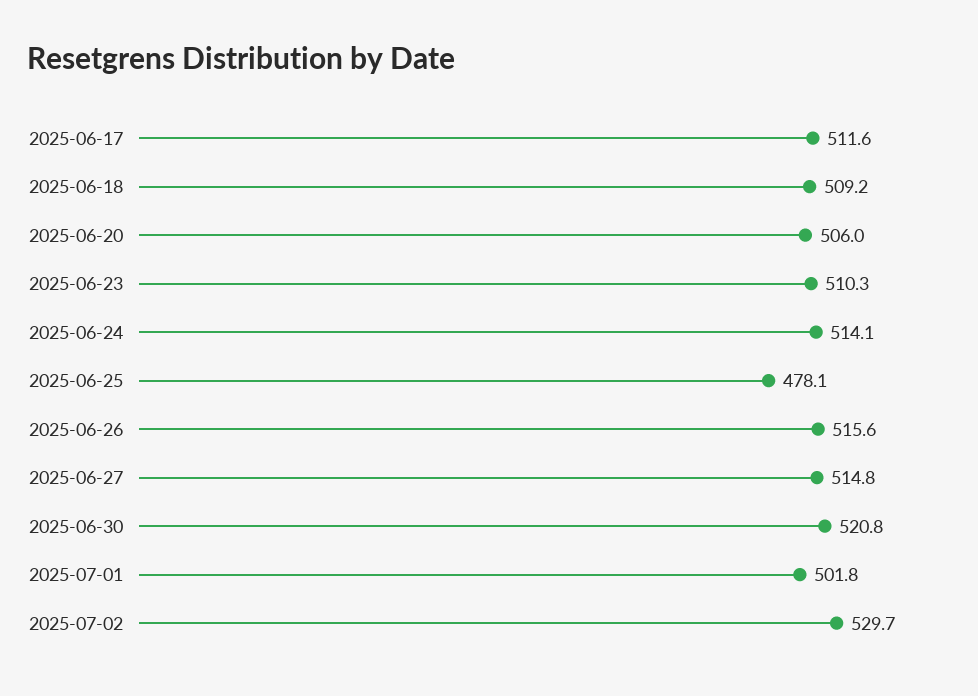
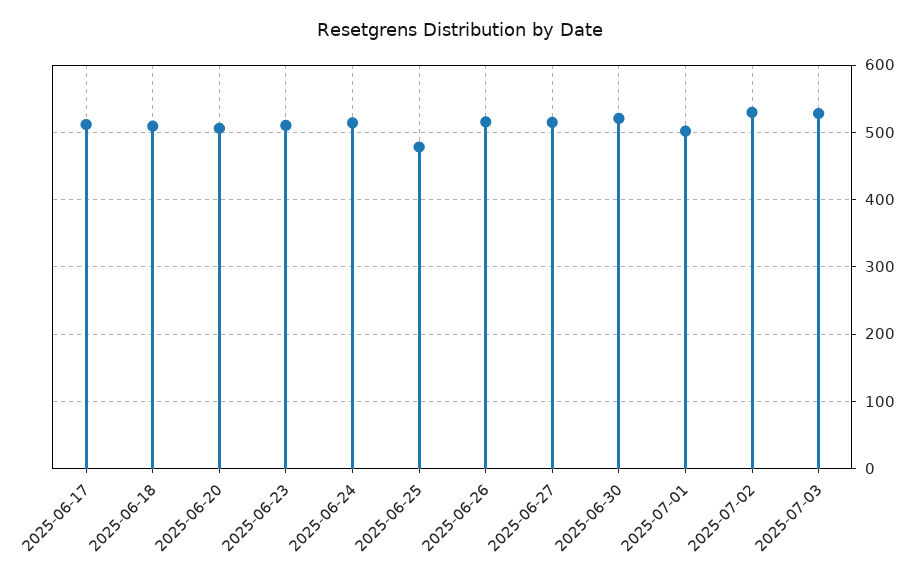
2025-07-03: none -> 530

